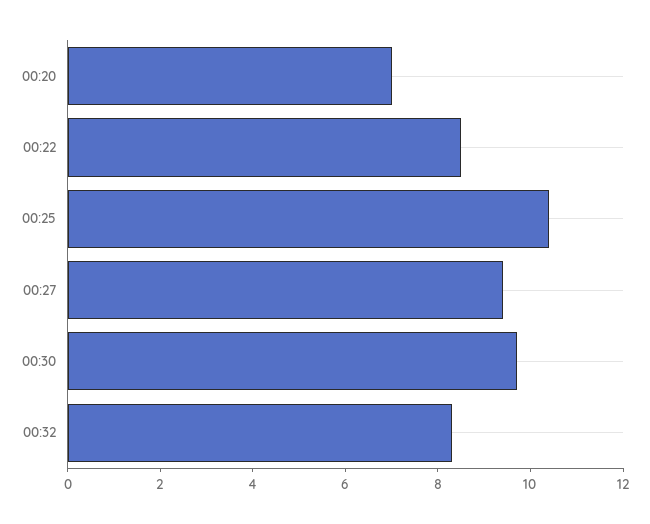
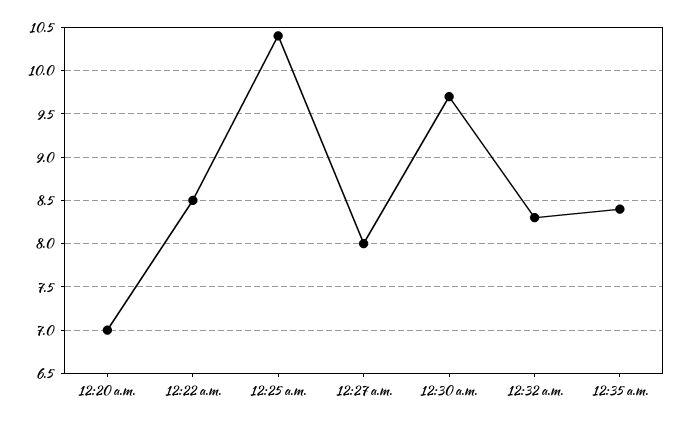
00:27: 9.5 -> 8
12:35 a.m.: none -> 8.4

